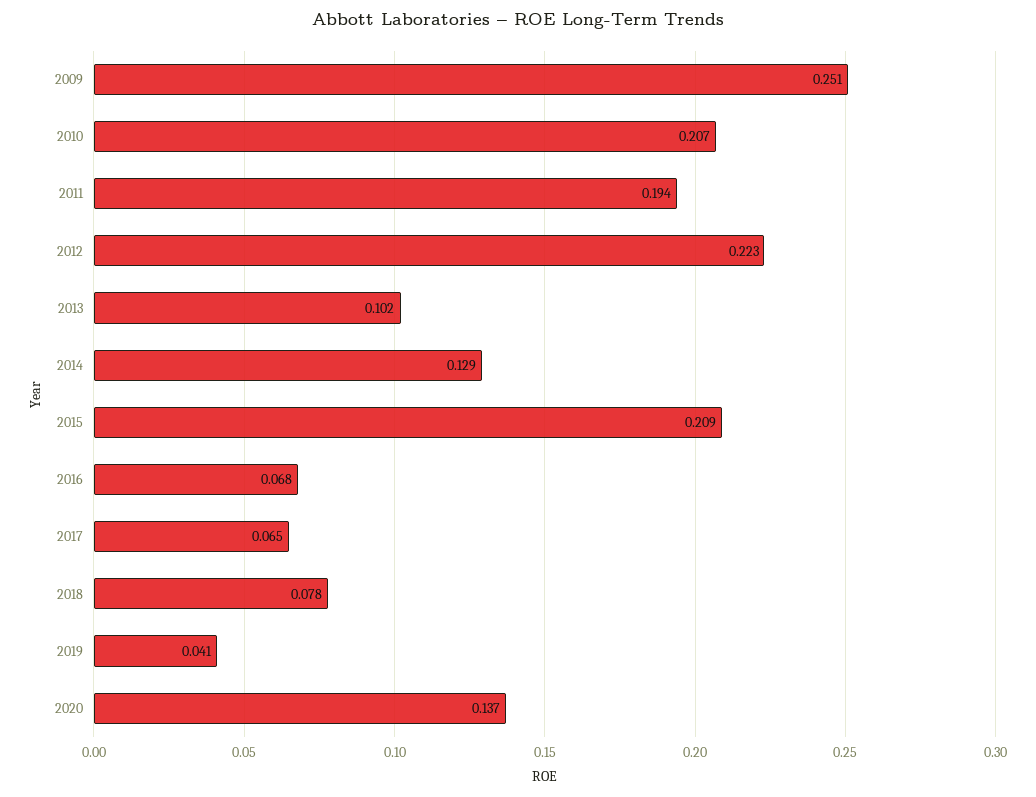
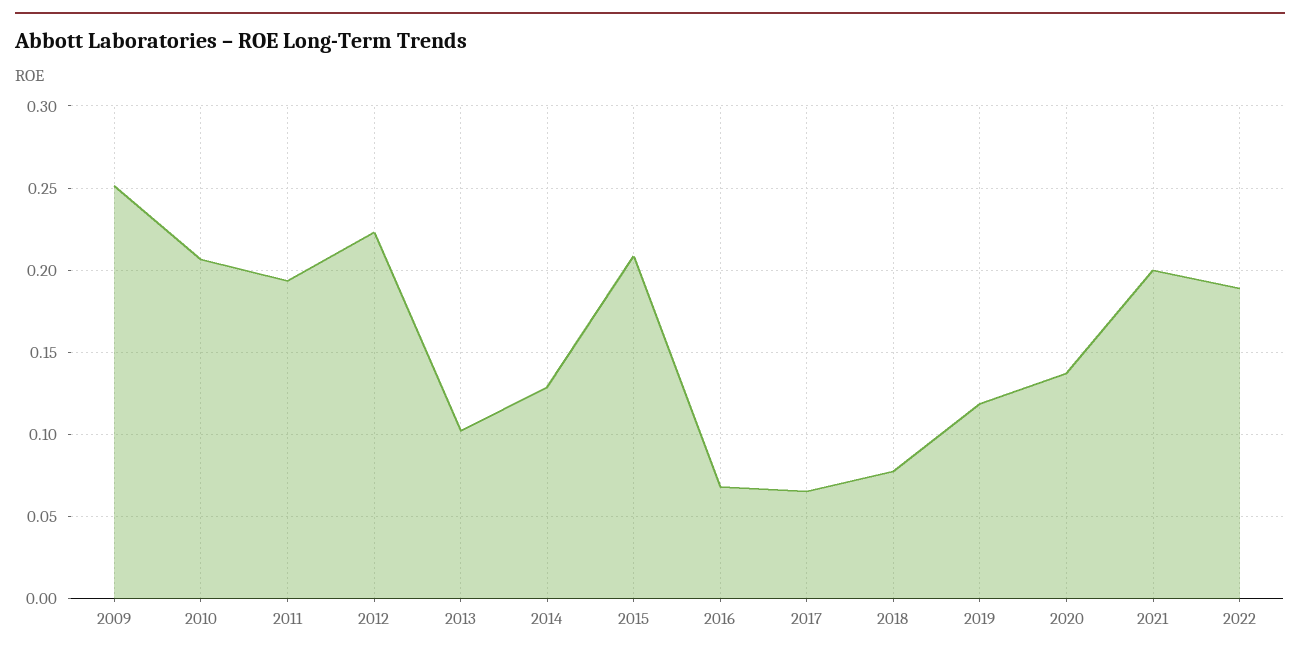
2019: 0.041 -> 0.12
2021: none -> 0.2
2022: none -> 0.19

